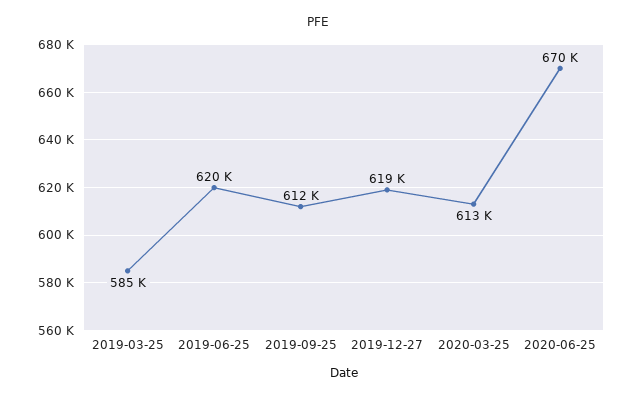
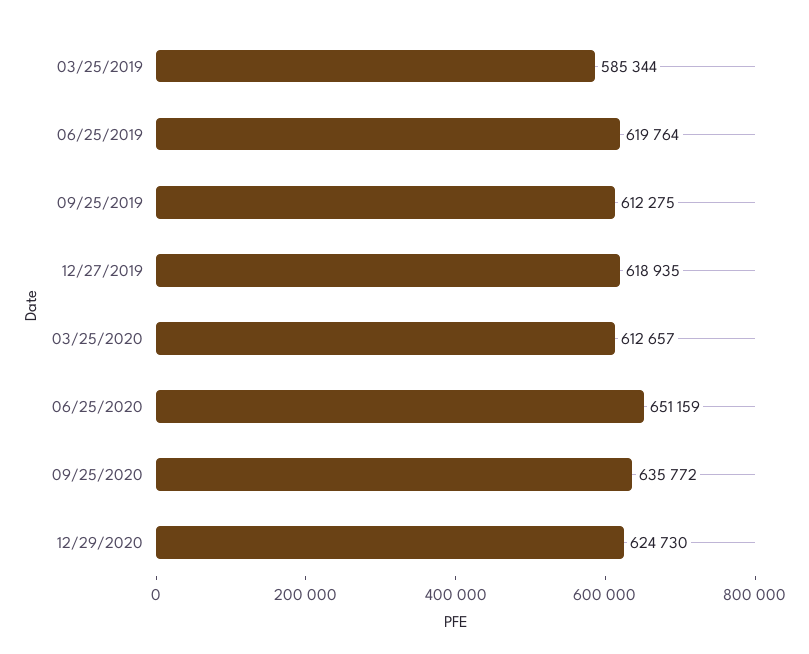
2020-06-25: 670000 -> 651159
09/25/2020: none -> 635772
12/29/2020: none -> 624730

